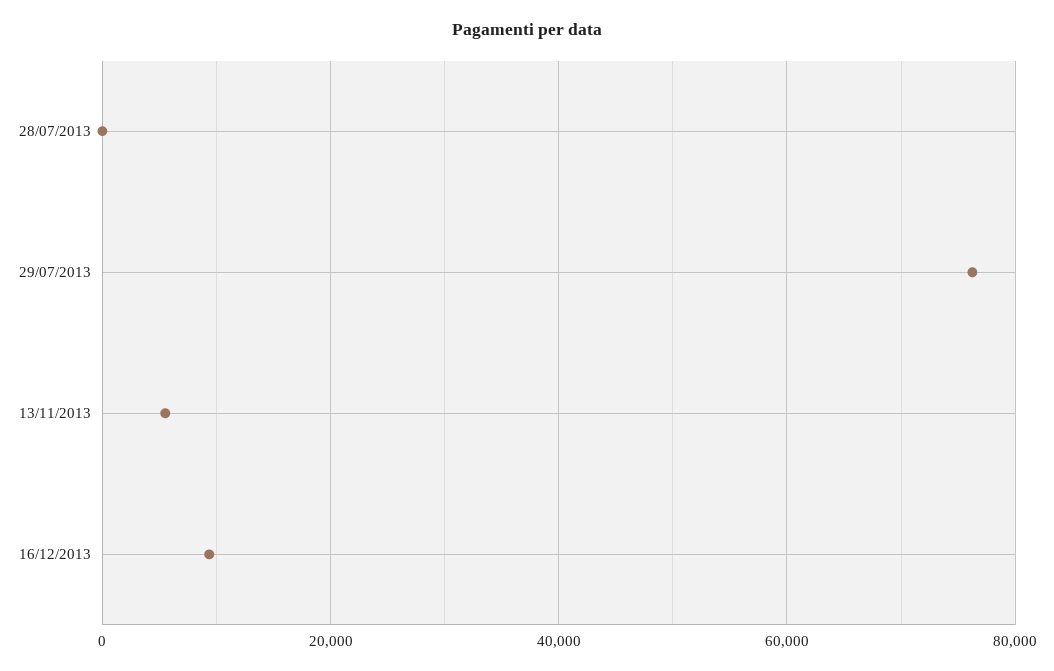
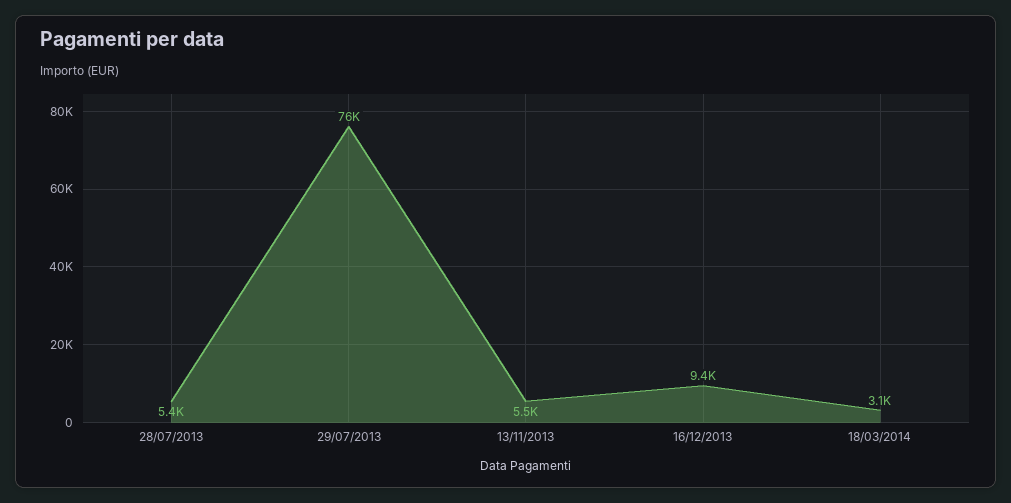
28/07/2013: 0 -> 5400
18/03/2014: none -> 3100

